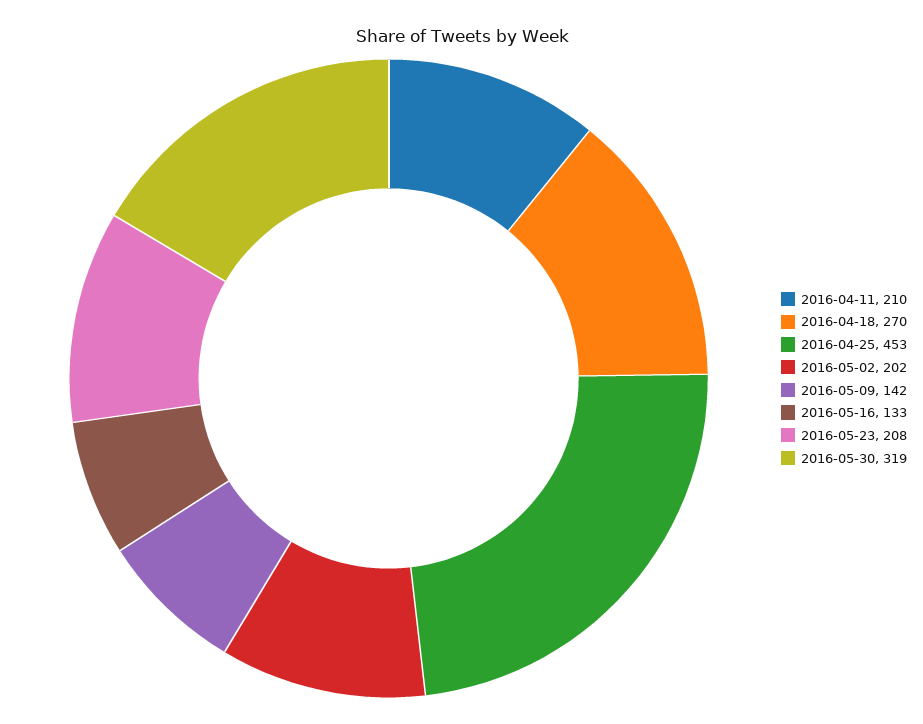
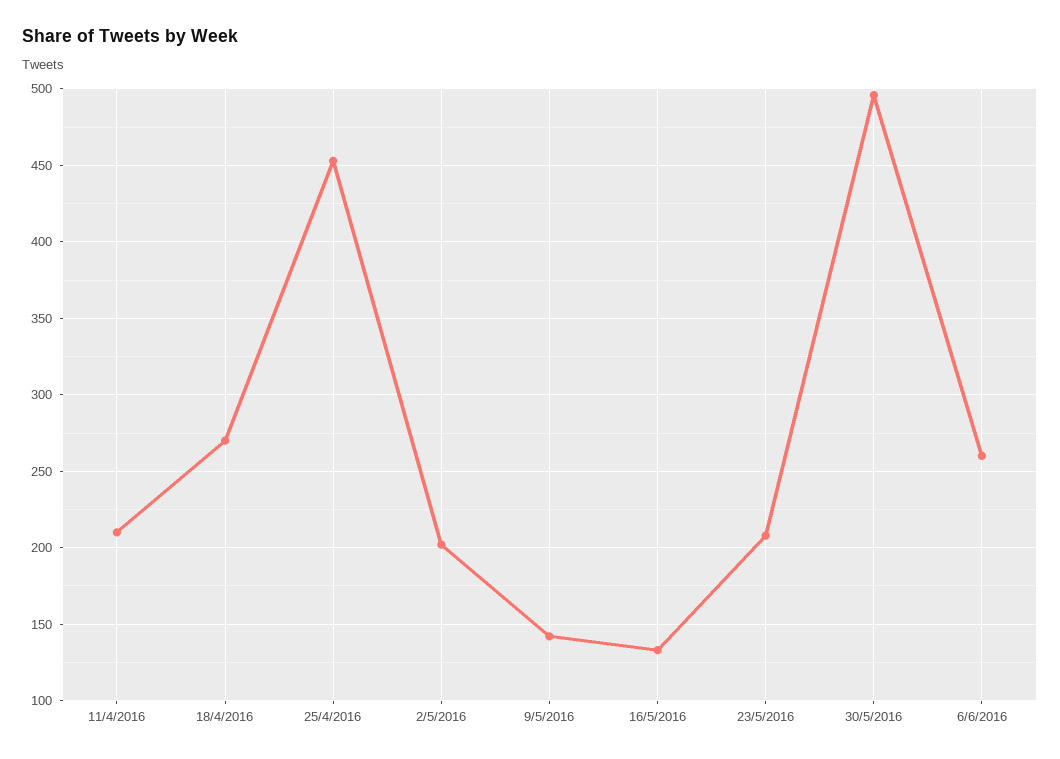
2016-05-30: 319 -> 495
6/6/2016: none -> 260

